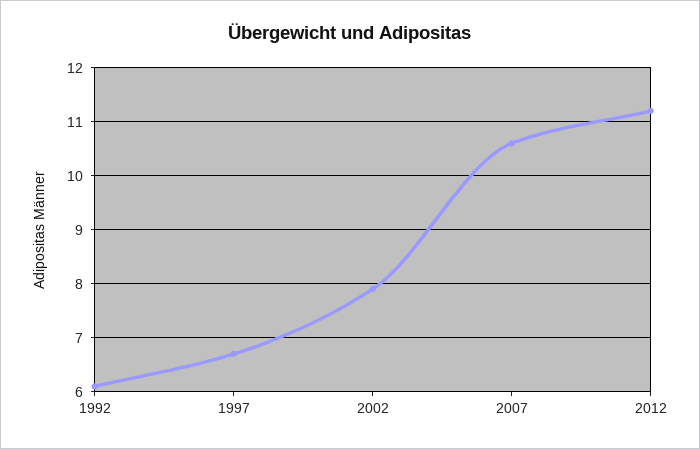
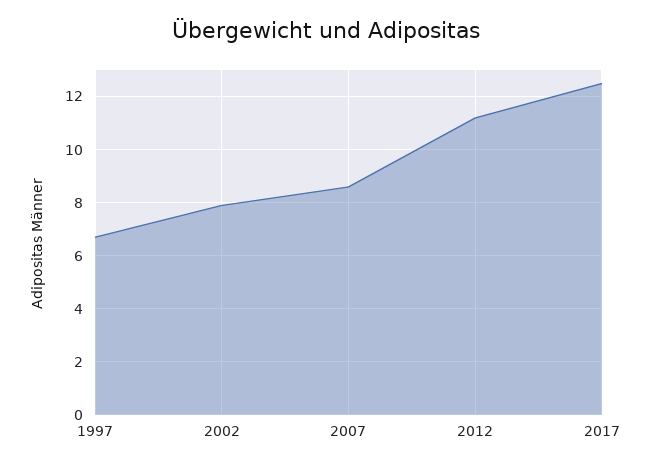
1992: 6 -> none
2007: 10.5 -> 8.5
2017: none -> 12.5

